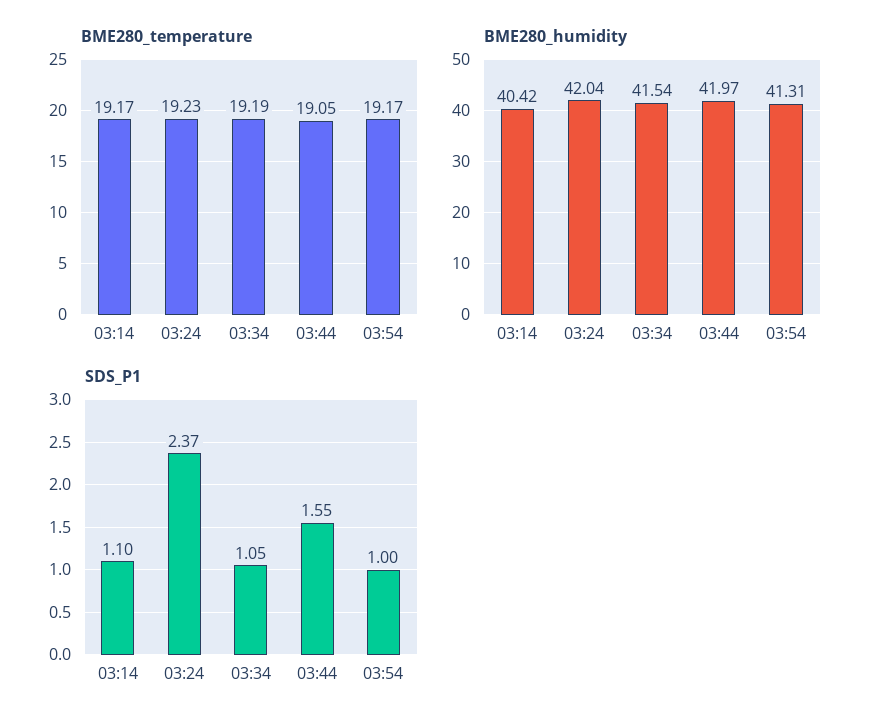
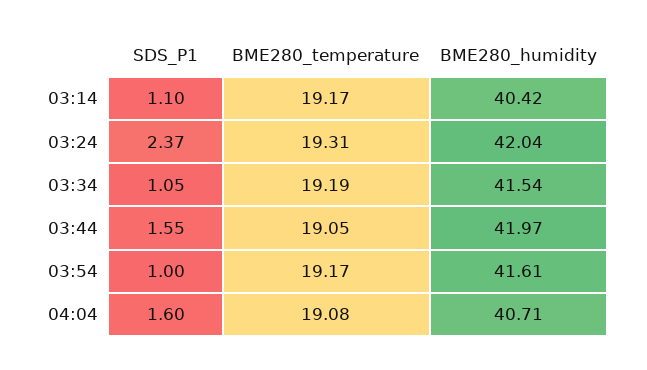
BME280_temperature, 03:24: 19.23 -> 19.31
BME280_humidity, 03:54: 41.31 -> 41.61
SDS_P1, 04:04: none -> 1.6
BME280_temperature, 04:04: none -> 19.08
BME280_humidity, 04:04: none -> 40.71

